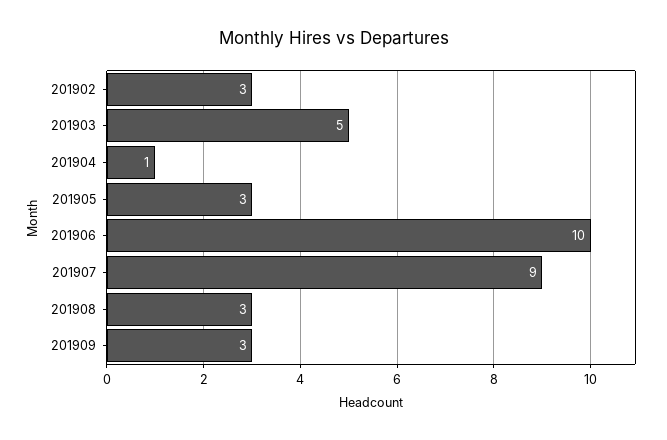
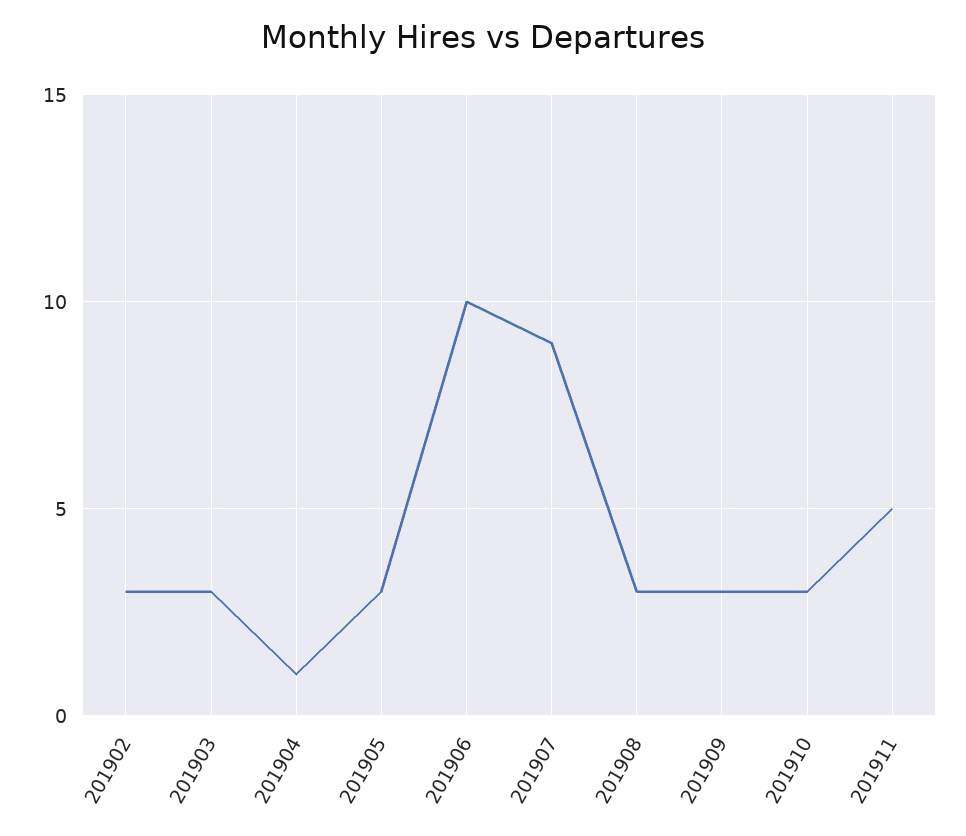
201903: 5 -> 3
201910: none -> 3
201911: none -> 5

